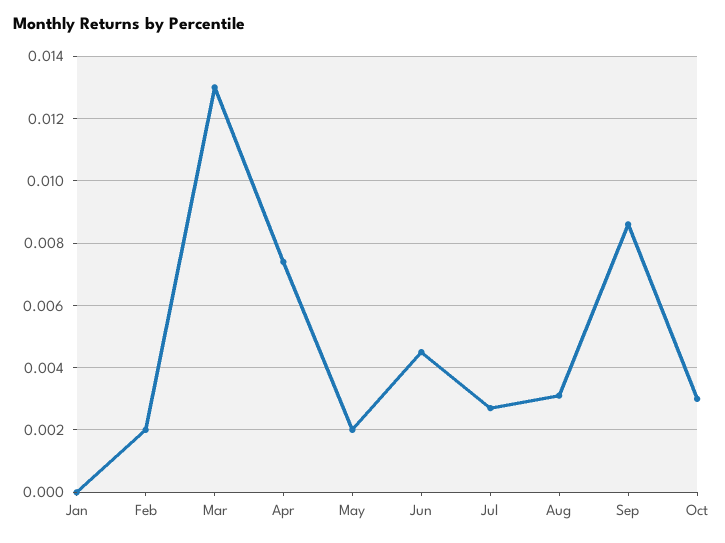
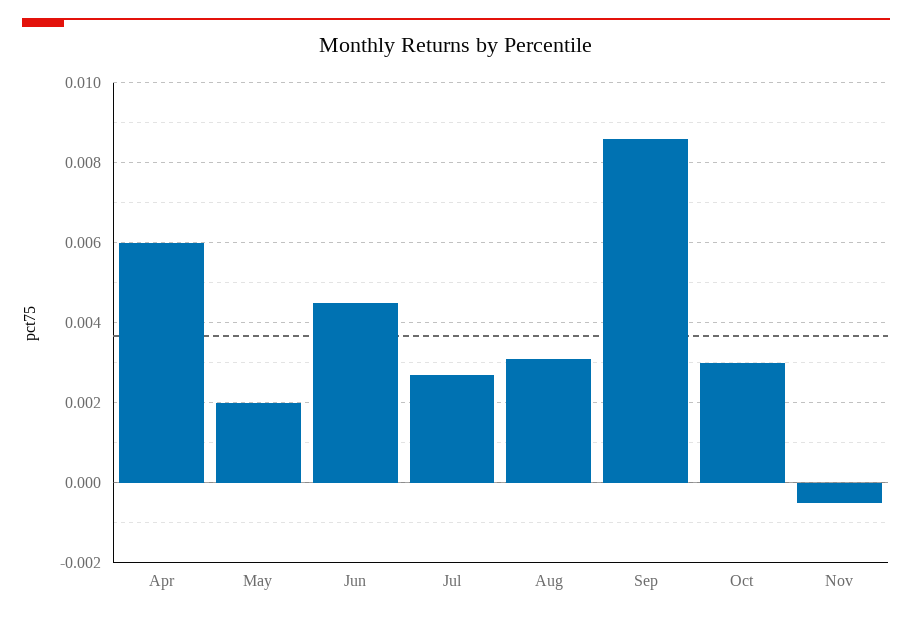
Jan: 0 -> none
Feb: 0.002 -> none
Mar: 0.013 -> none
Apr: 0.0075 -> 0.006
Nov: none -> -0.0005

